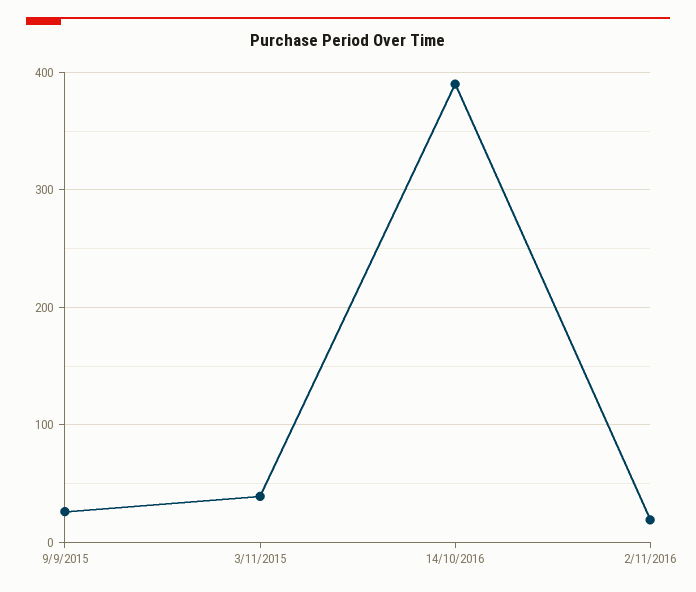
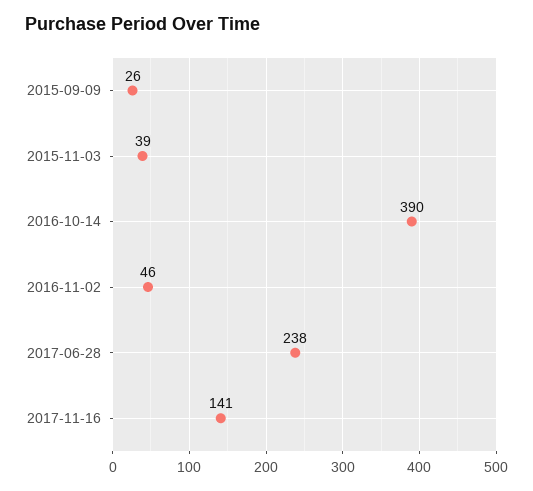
2/11/2016: 20 -> 46
2017-06-28: none -> 238
2017-11-16: none -> 141

